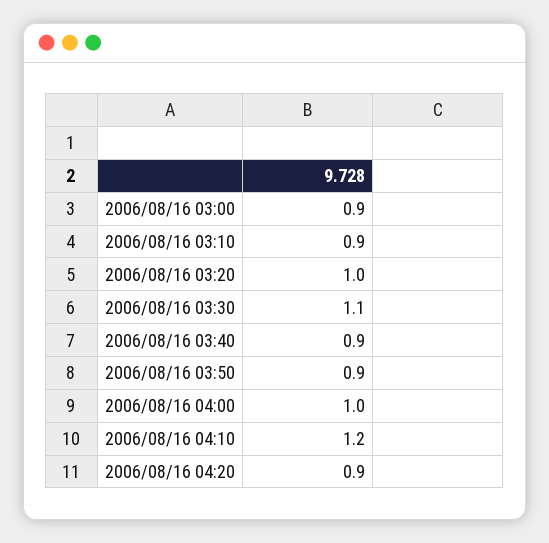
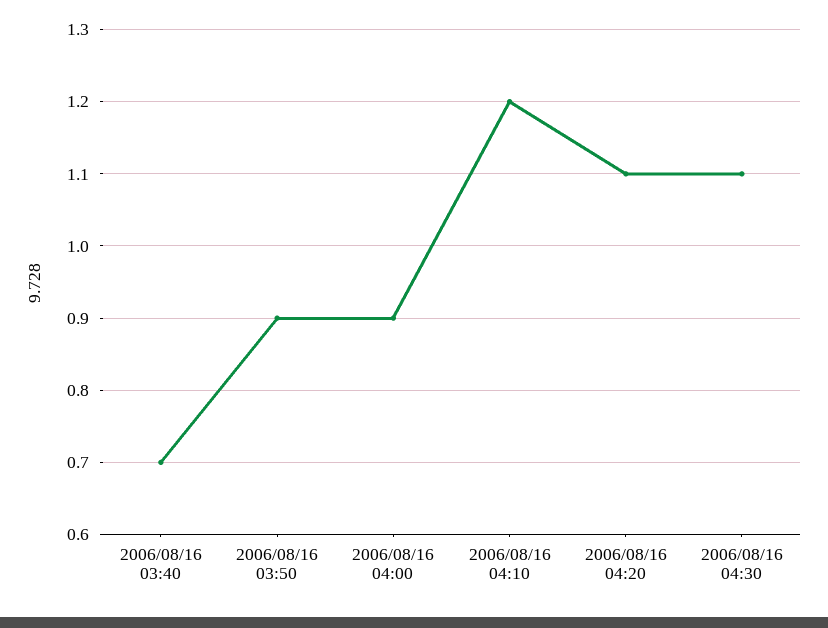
2006/08/16 03:00: 0.9 -> none
2006/08/16 03:10: 0.9 -> none
2006/08/16 03:20: 1 -> none
2006/08/16 03:30: 1.1 -> none
2006/08/16 03:40: 0.9 -> 0.7
2006/08/16 04:00: 1 -> 0.9
2006/08/16 04:20: 0.9 -> 1.1
2006/08/16 04:30: none -> 1.1

